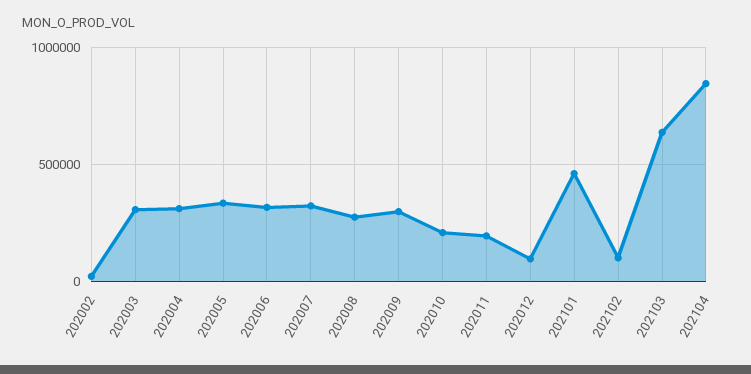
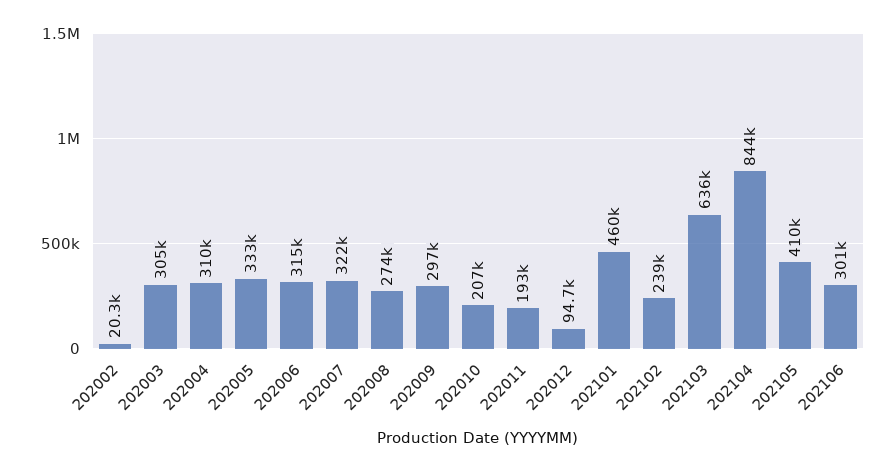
202102: 100000 -> 239000
202105: none -> 410000
202106: none -> 301000

